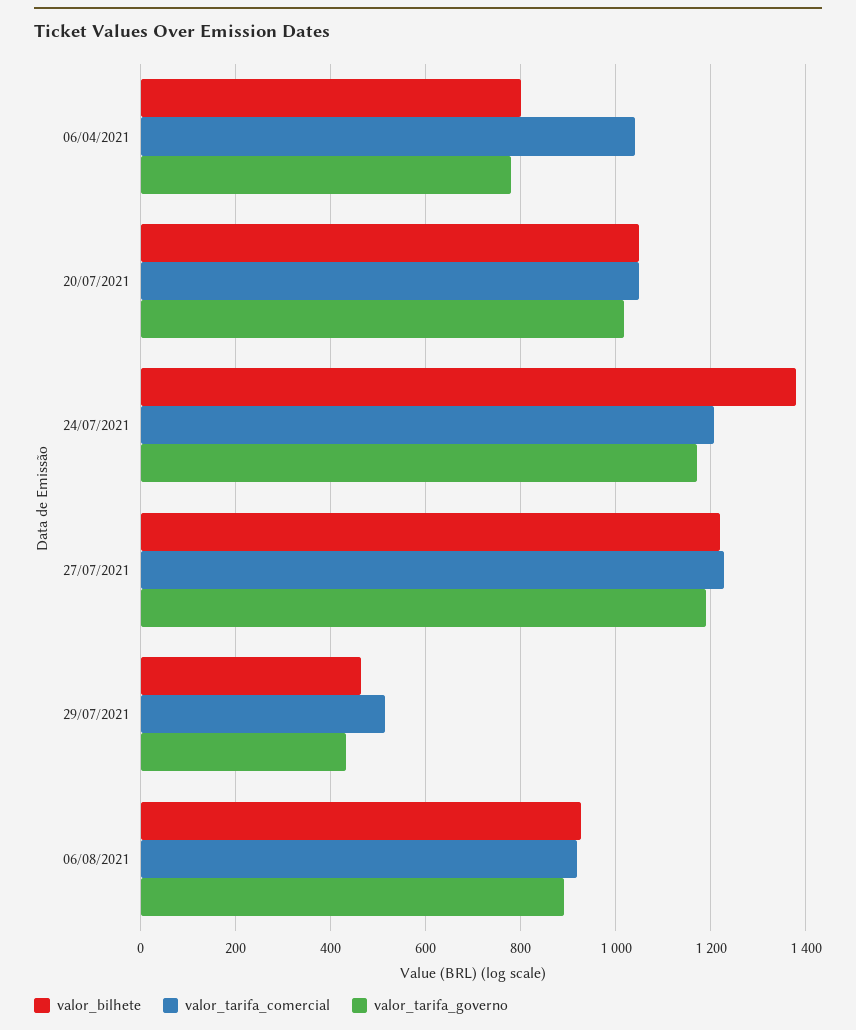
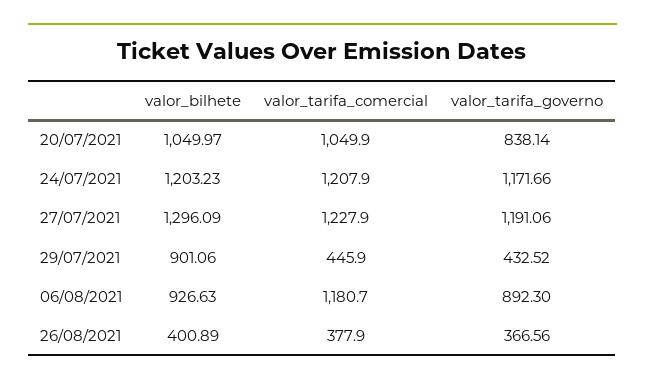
valor_bilhete, 06/04/2021: 800 -> none
valor_tarifa_comercial, 06/04/2021: 1040 -> none
valor_tarifa_governo, 06/04/2021: 780 -> none
valor_tarifa_governo, 20/07/2021: 1020 -> 838.14
valor_bilhete, 24/07/2021: 1380 -> 1203.23
valor_bilhete, 27/07/2021: 1220 -> 1296.09
valor_bilhete, 29/07/2021: 460 -> 901.06
valor_tarifa_comercial, 29/07/2021: 520 -> 445.9
valor_tarifa_comercial, 06/08/2021: 920 -> 1180.7
valor_bilhete, 26/08/2021: none -> 400.89
valor_tarifa_comercial, 26/08/2021: none -> 377.9
valor_tarifa_governo, 26/08/2021: none -> 366.56

